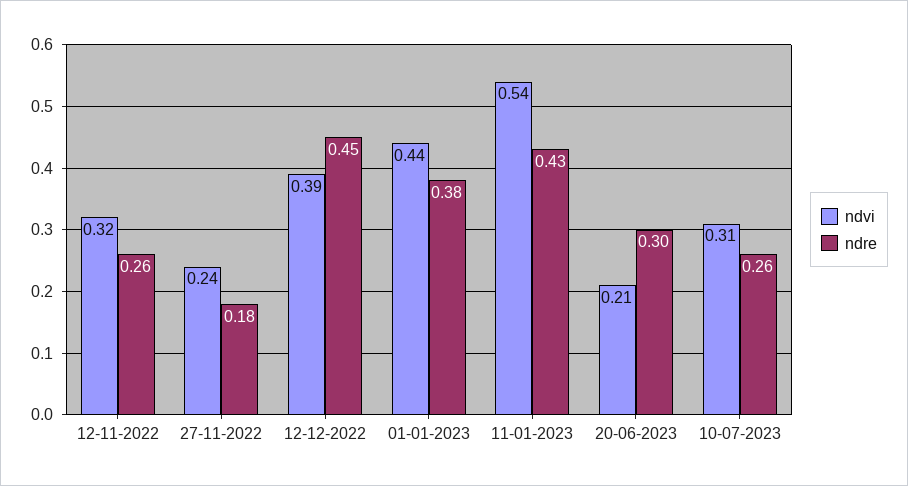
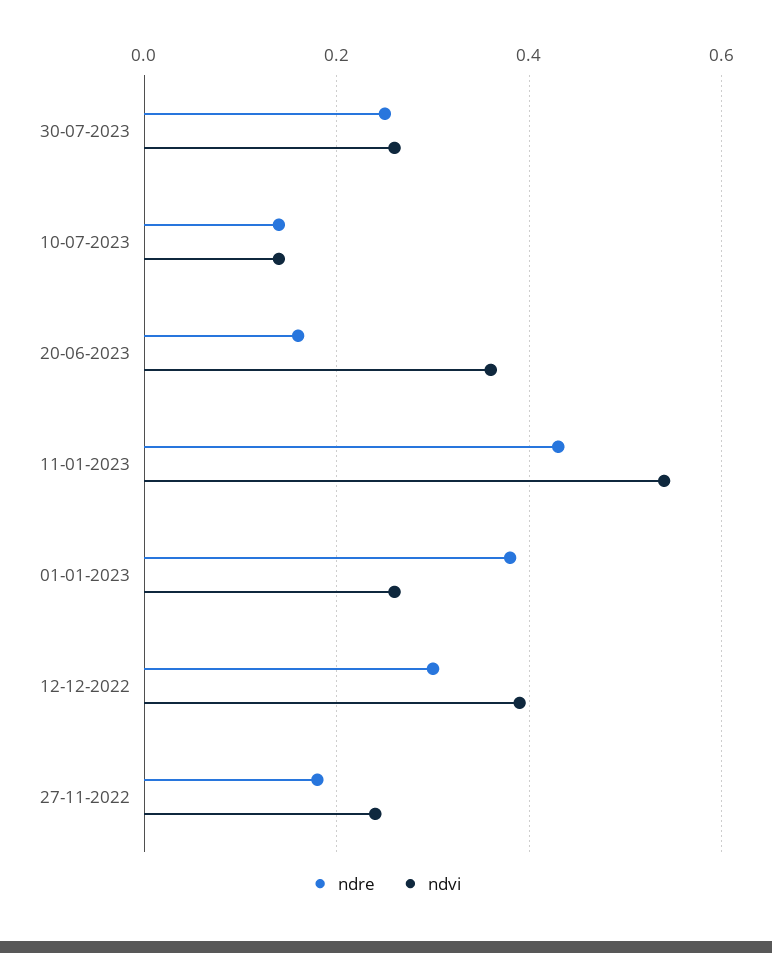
ndvi, 12-11-2022: 0.32 -> none
ndre, 12-11-2022: 0.26 -> none
ndre, 12-12-2022: 0.45 -> 0.3
ndvi, 01-01-2023: 0.44 -> 0.25
ndvi, 20-06-2023: 0.21 -> 0.35
ndre, 20-06-2023: 0.3 -> 0.15
ndvi, 10-07-2023: 0.31 -> 0.15
ndre, 10-07-2023: 0.26 -> 0.15
ndre, 30-07-2023: none -> 0.25
ndvi, 30-07-2023: none -> 0.25

